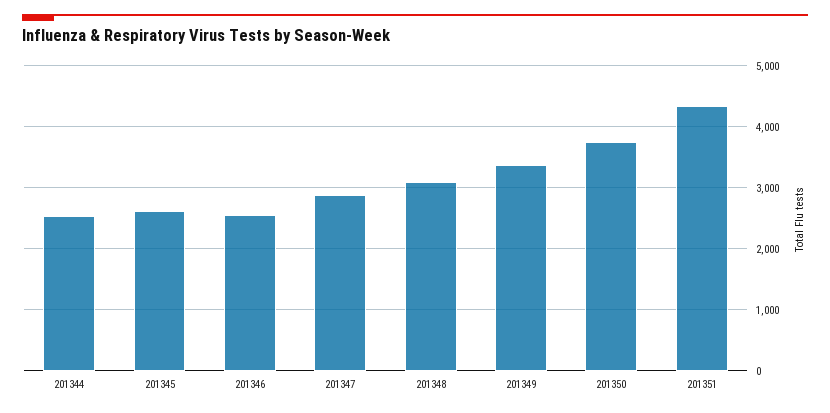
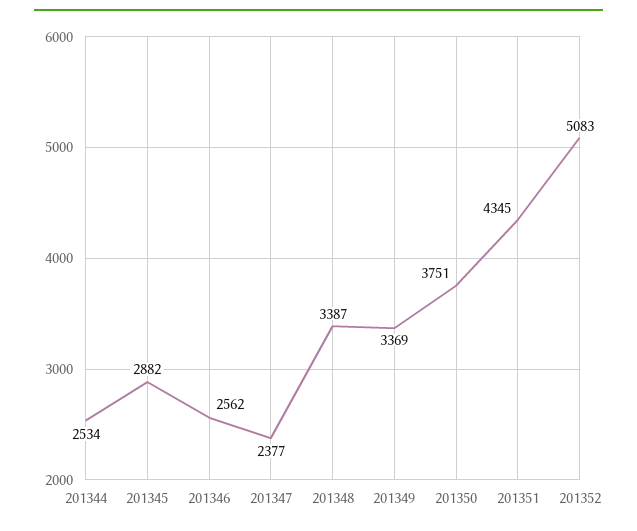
201345: 2600 -> 2882
201347: 2900 -> 2377
201348: 3100 -> 3387
201352: none -> 5083

